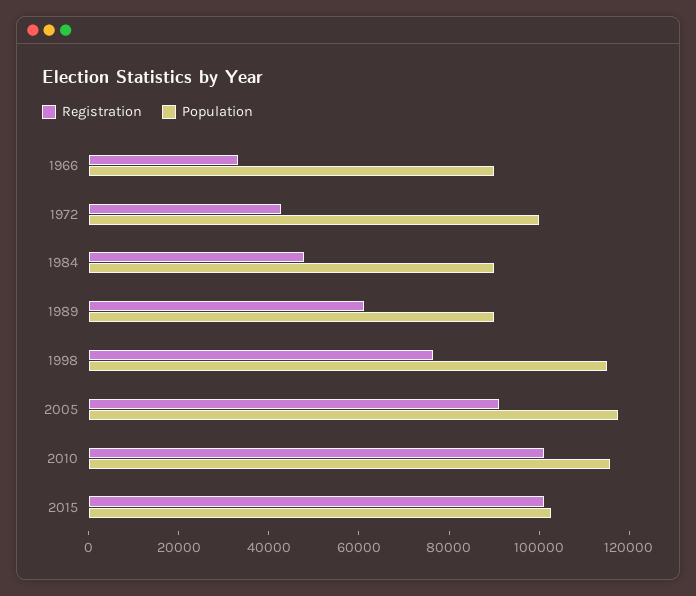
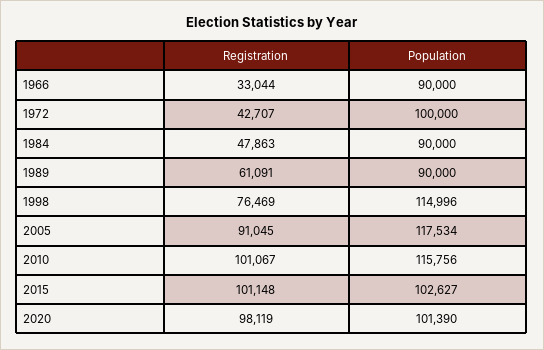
Registration, 2020: none -> 98119
Population, 2020: none -> 101390

